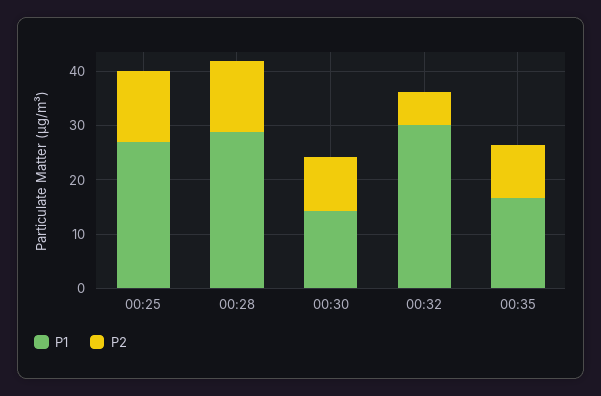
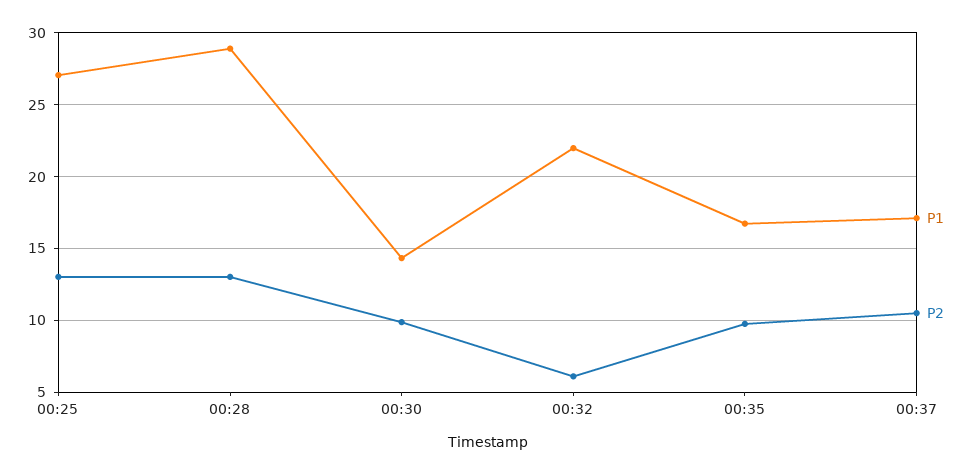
P1, 00:32: 30 -> 22
P1, 00:37: none -> 17
P2, 00:37: none -> 10.5

